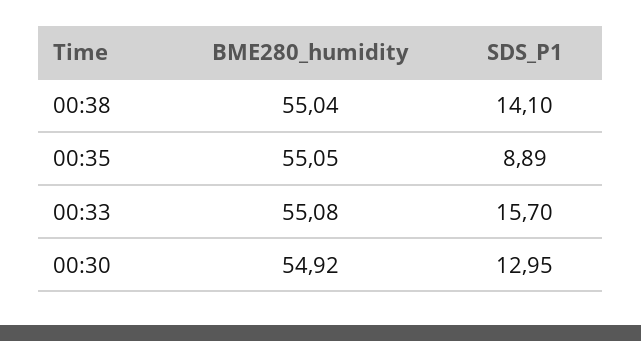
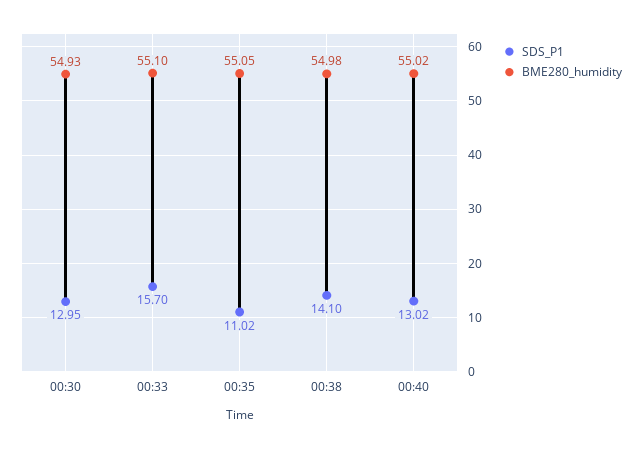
BME280_humidity, 00:38: 55.04 -> 54.98
SDS_P1, 00:35: 8.89 -> 11.02
BME280_humidity, 00:33: 55.08 -> 55.1
BME280_humidity, 00:30: 54.92 -> 54.93
SDS_P1, 00:40: none -> 13.02
BME280_humidity, 00:40: none -> 55.02

